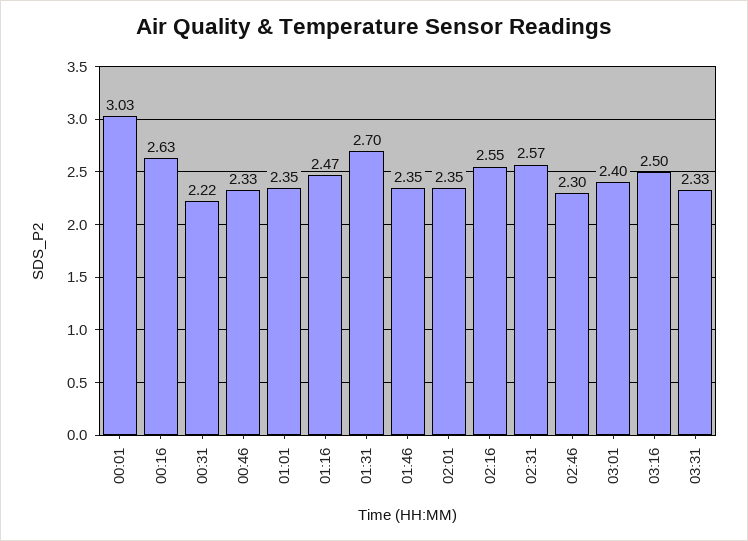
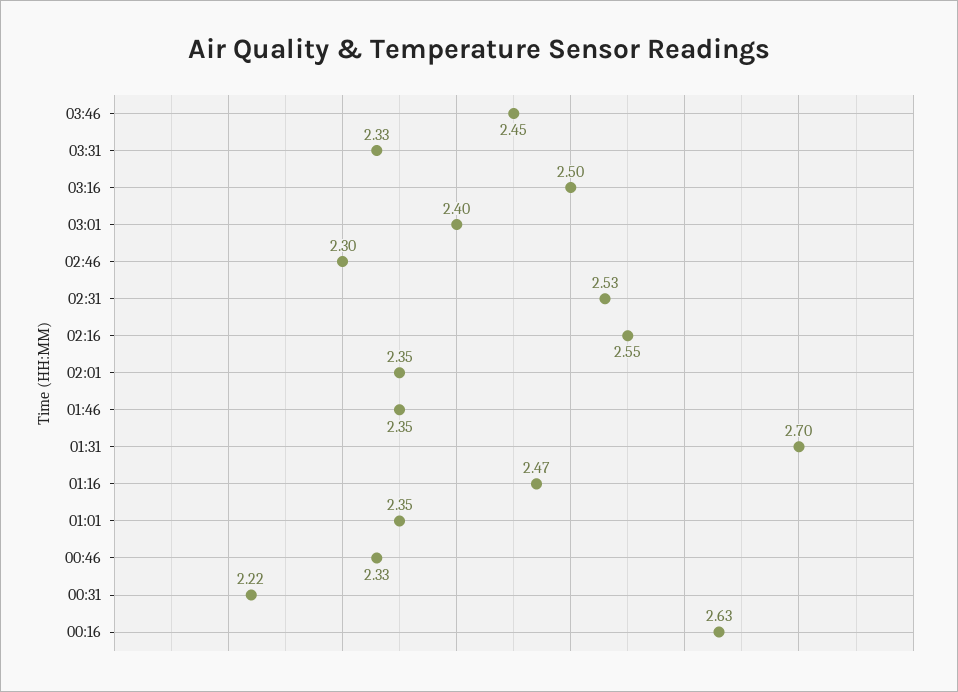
00:01: 3.03 -> none
02:31: 2.57 -> 2.53
03:46: none -> 2.45

